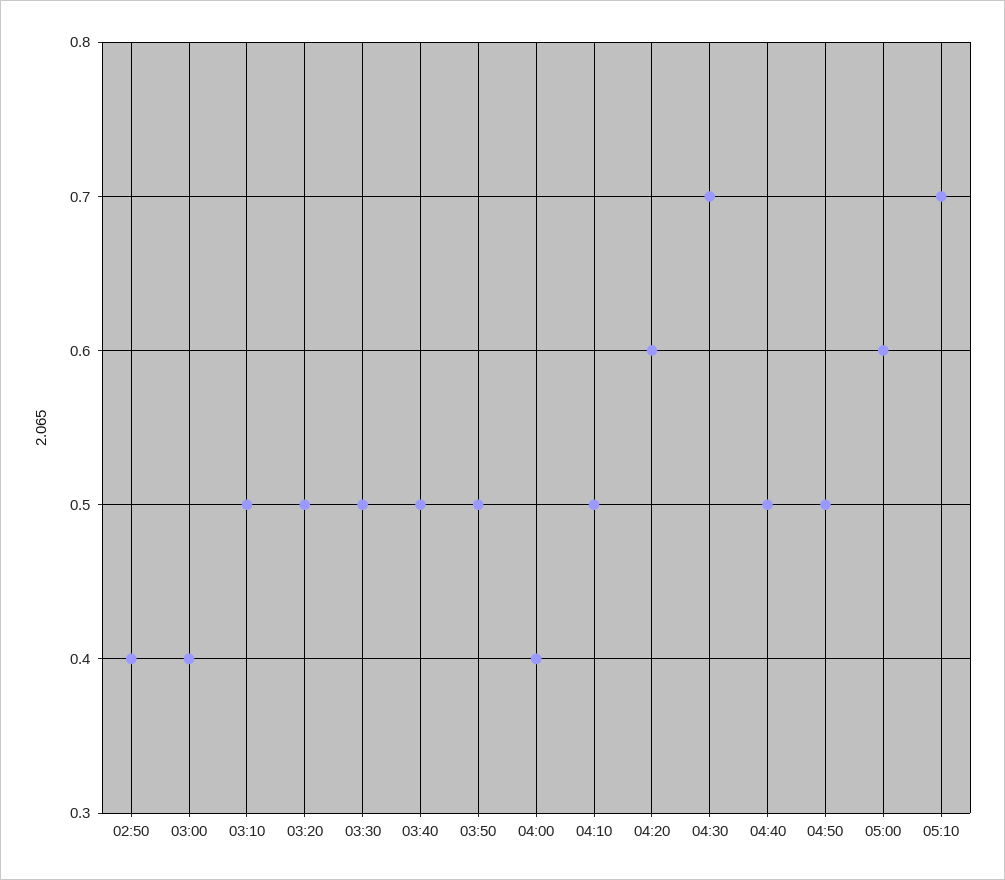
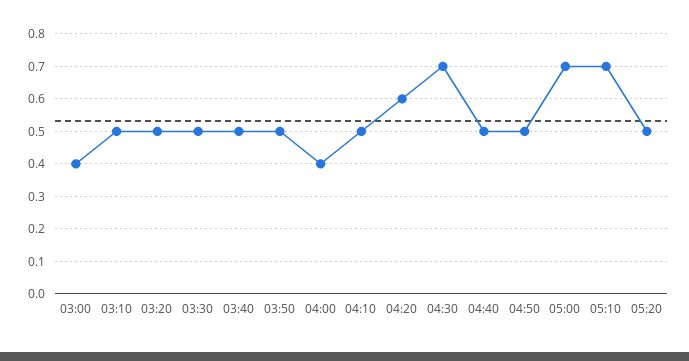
02:50: 0.4 -> none
05:00: 0.6 -> 0.7
05:20: none -> 0.5

